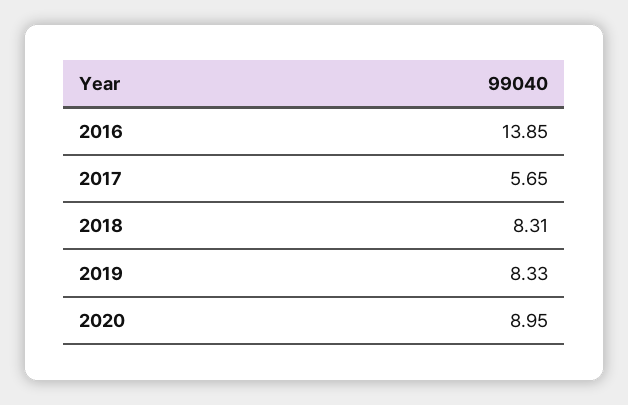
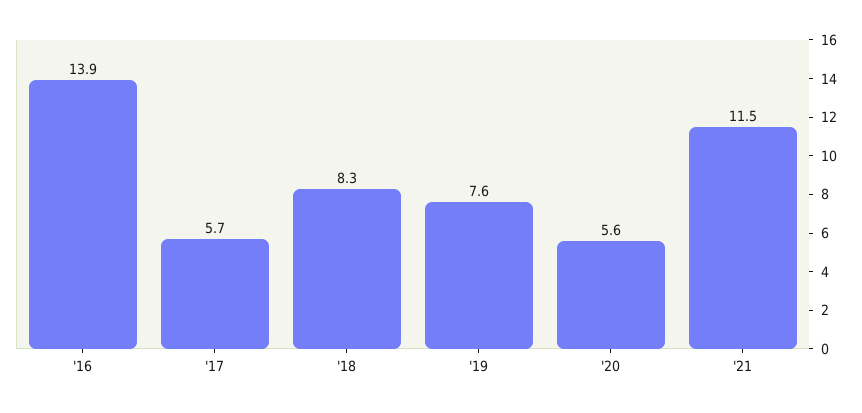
2019: 8.33 -> 7.6
2020: 8.95 -> 5.6
'21: none -> 11.5

